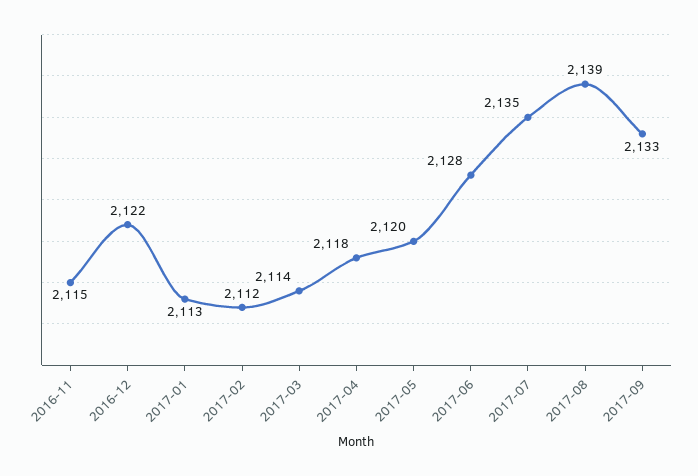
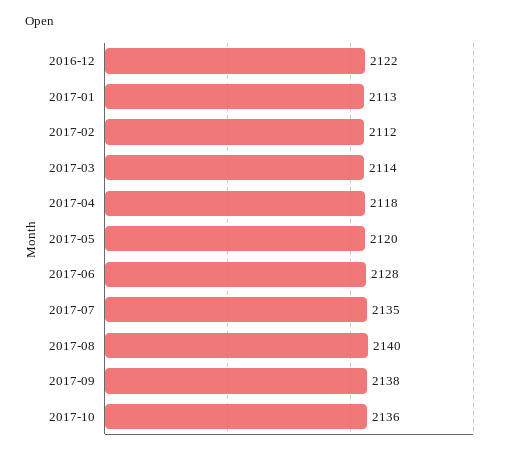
2016-11: 2115 -> none
2017-08: 2139 -> 2140
2017-09: 2133 -> 2138
2017-10: none -> 2136

